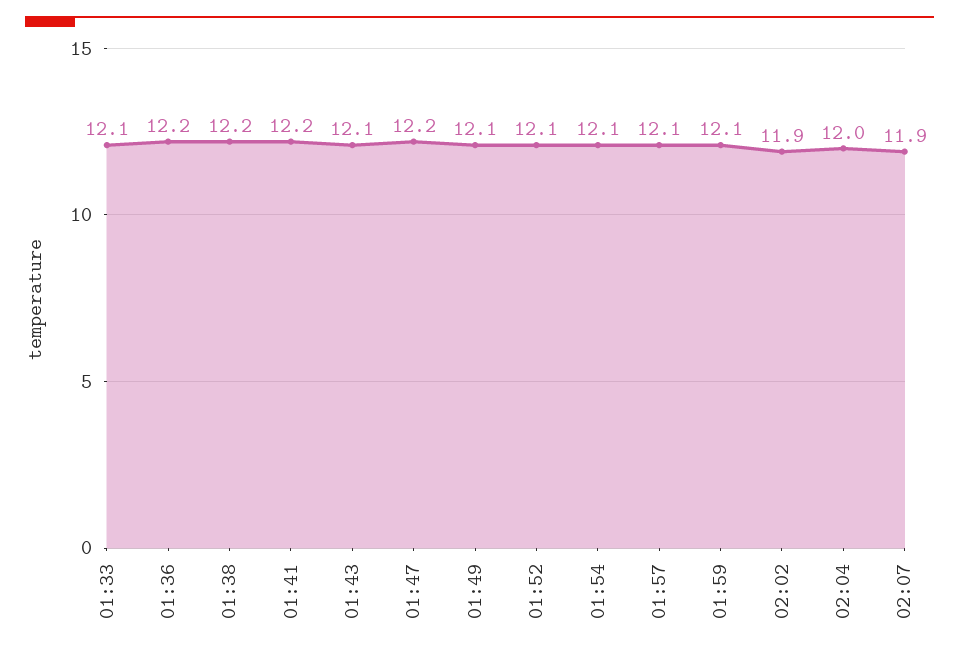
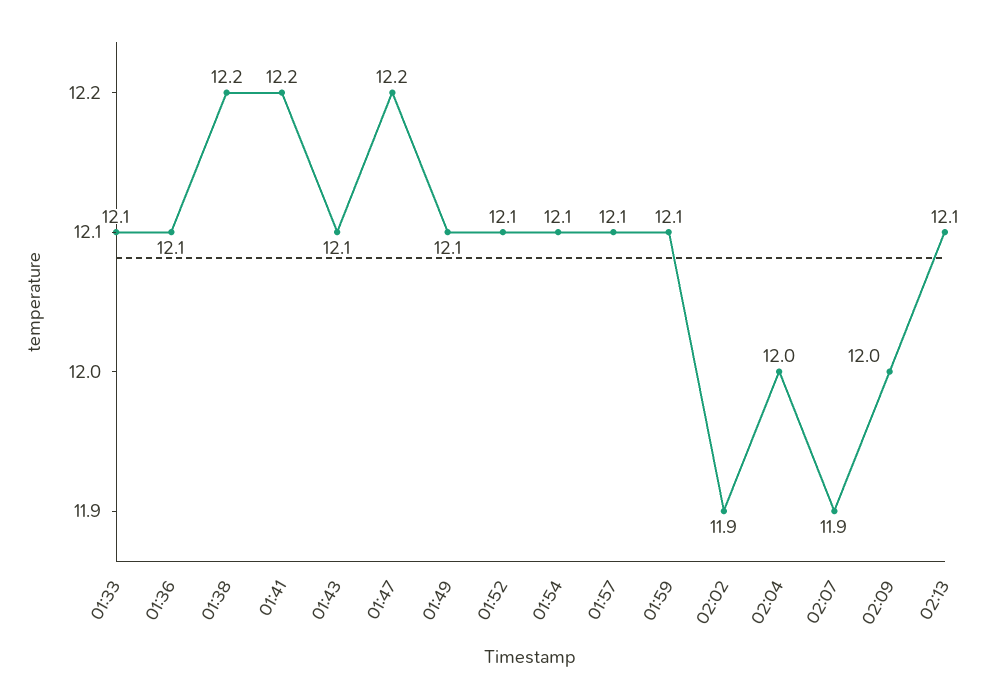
01:36: 12.2 -> 12.1
02:09: none -> 12
02:13: none -> 12.1

